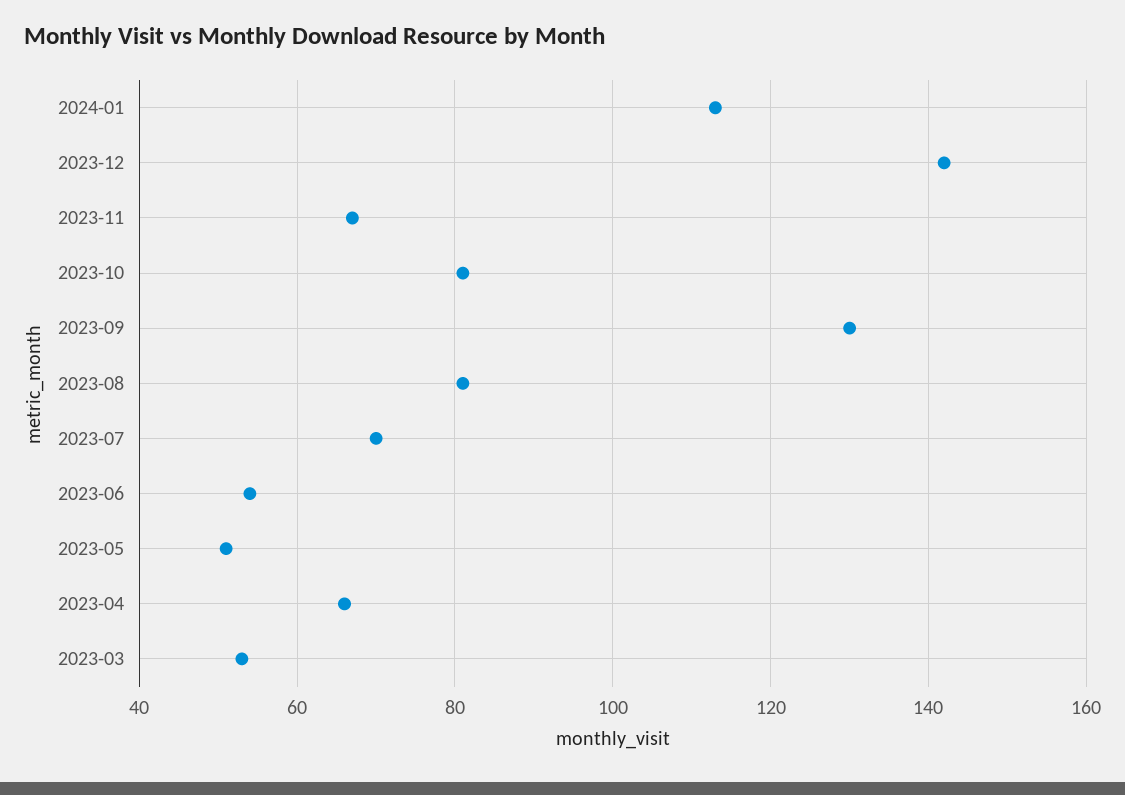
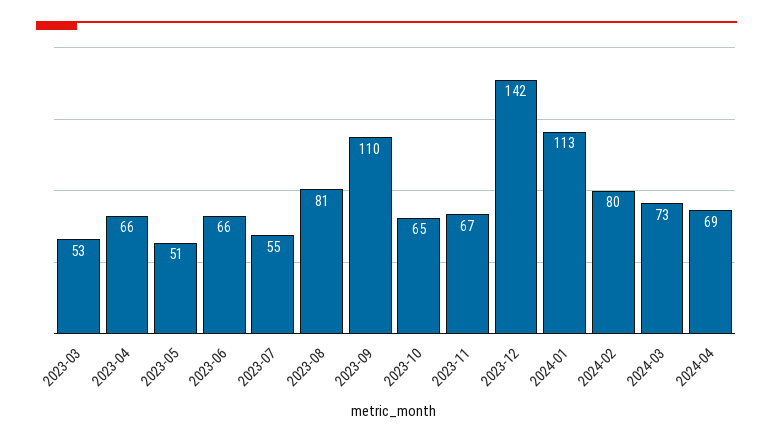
2023-10: 80 -> 65
2023-09: 130 -> 110
2023-07: 70 -> 55
2023-06: 55 -> 66
2024-02: none -> 80
2024-03: none -> 73
2024-04: none -> 69

